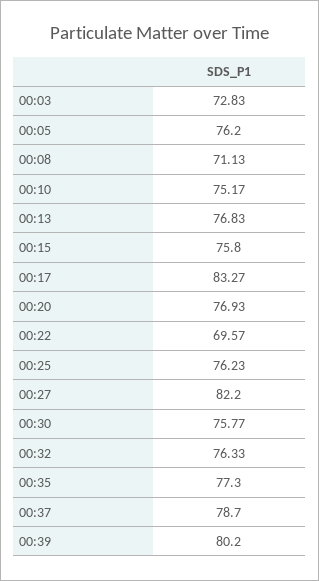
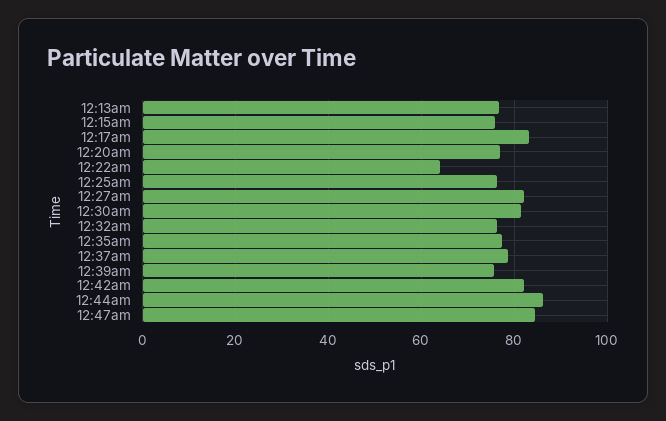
00:03: 72.83 -> none
00:05: 76.2 -> none
00:08: 71.13 -> none
00:10: 75.17 -> none
00:22: 69.57 -> 64
00:30: 75.77 -> 82
00:39: 80.2 -> 76
12:42am: none -> 82
12:44am: none -> 86
12:47am: none -> 84

